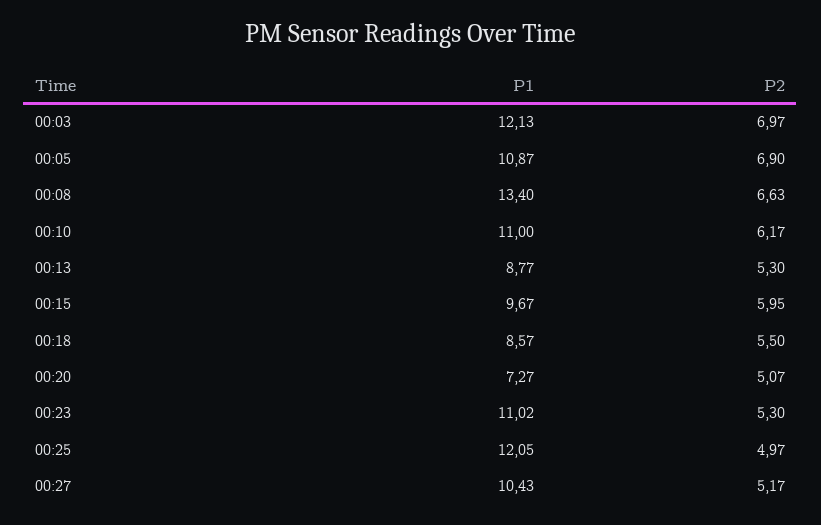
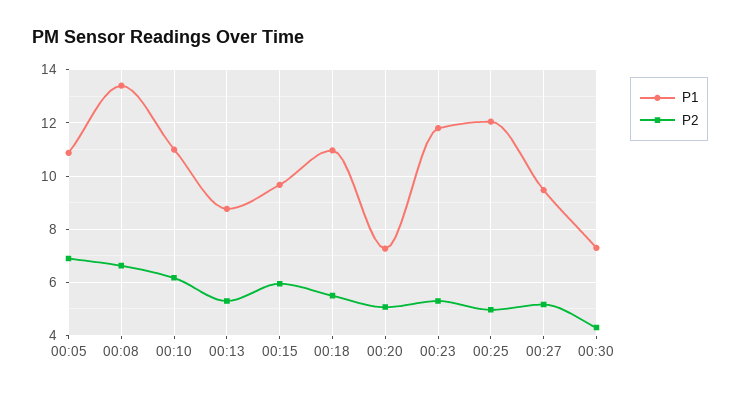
P1, 00:03: 12.13 -> none
P2, 00:03: 6.97 -> none
P1, 00:18: 8.57 -> 11
P1, 00:23: 11.02 -> 11.75
P1, 00:27: 10.43 -> 9.5
P1, 00:30: none -> 7.25
P2, 00:30: none -> 4.25

